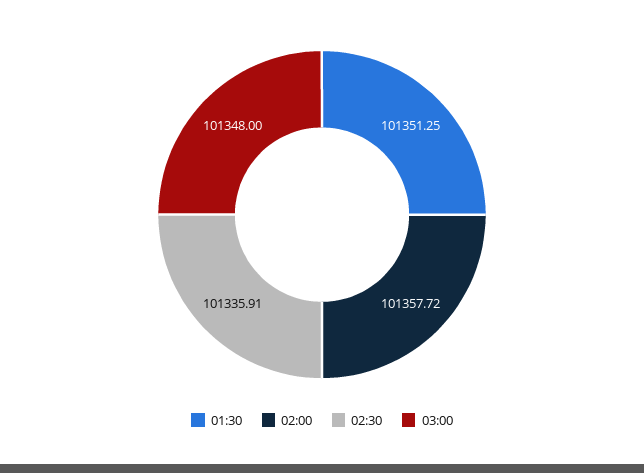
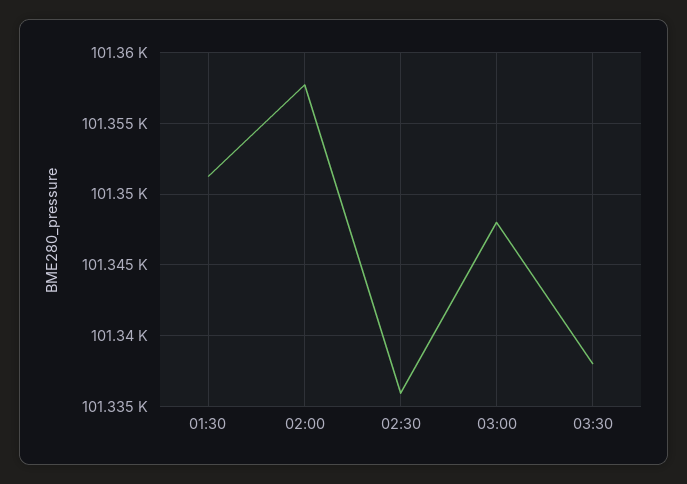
03:30: none -> 101338

